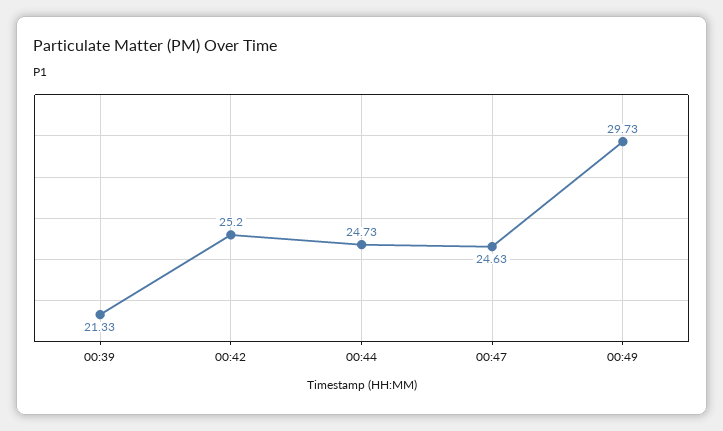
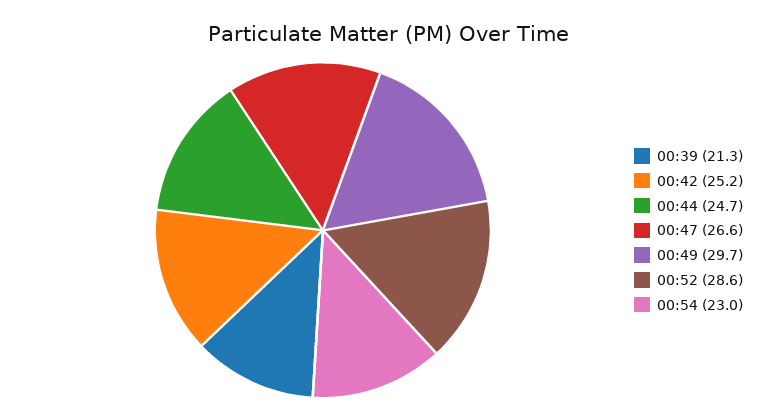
00:47: 24.63 -> 26.6
00:52: none -> 28.6
00:54: none -> 23

